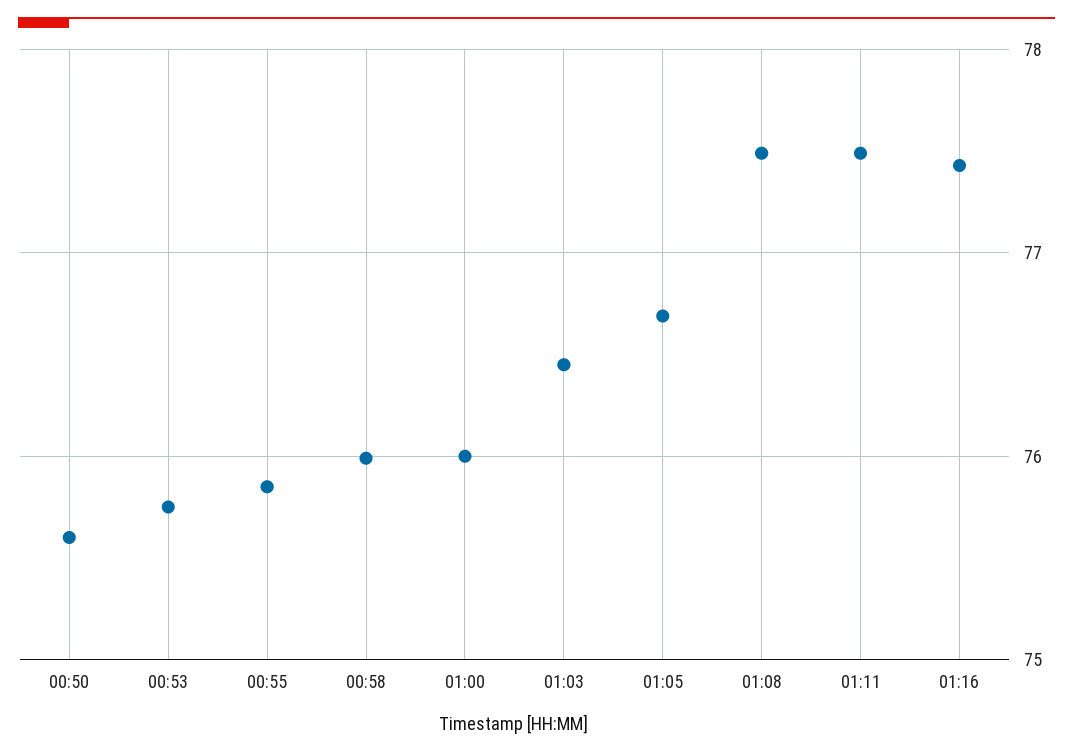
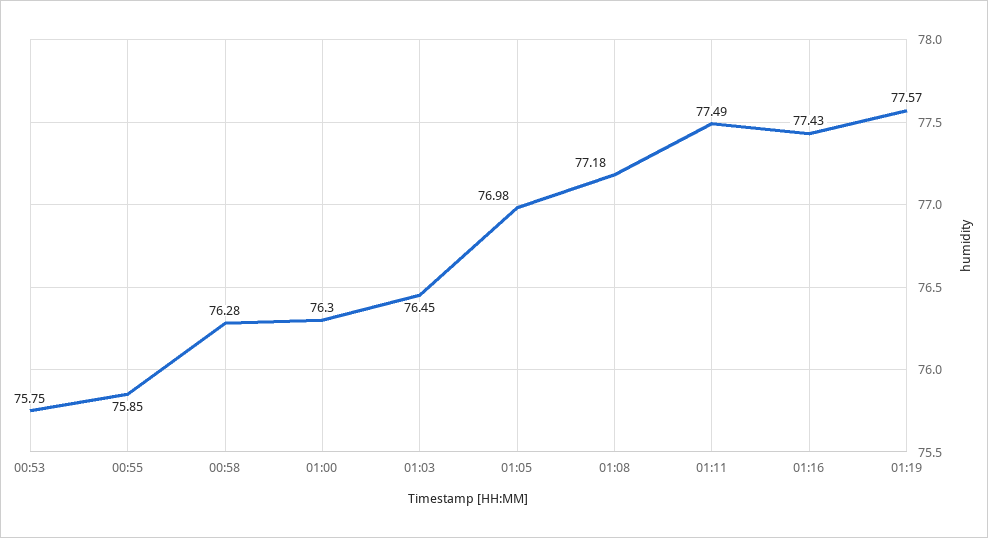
00:50: 75.6 -> none
00:58: 76 -> 76.28
01:00: 76 -> 76.3
01:05: 76.7 -> 76.98
01:08: 77.5 -> 77.18
01:19: none -> 77.57

